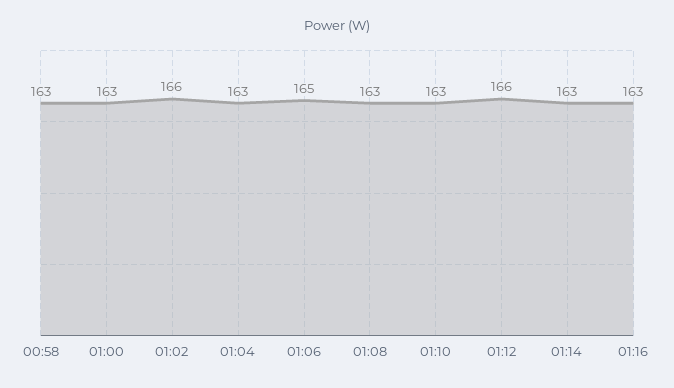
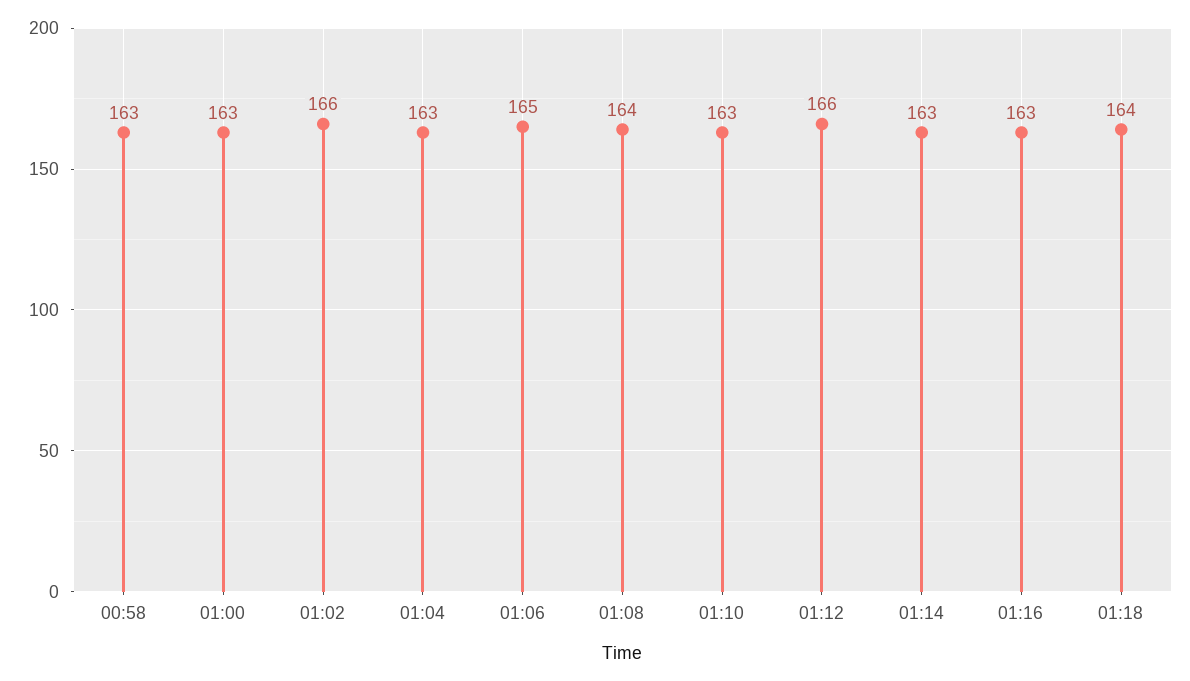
01:08: 163 -> 164
01:18: none -> 164

